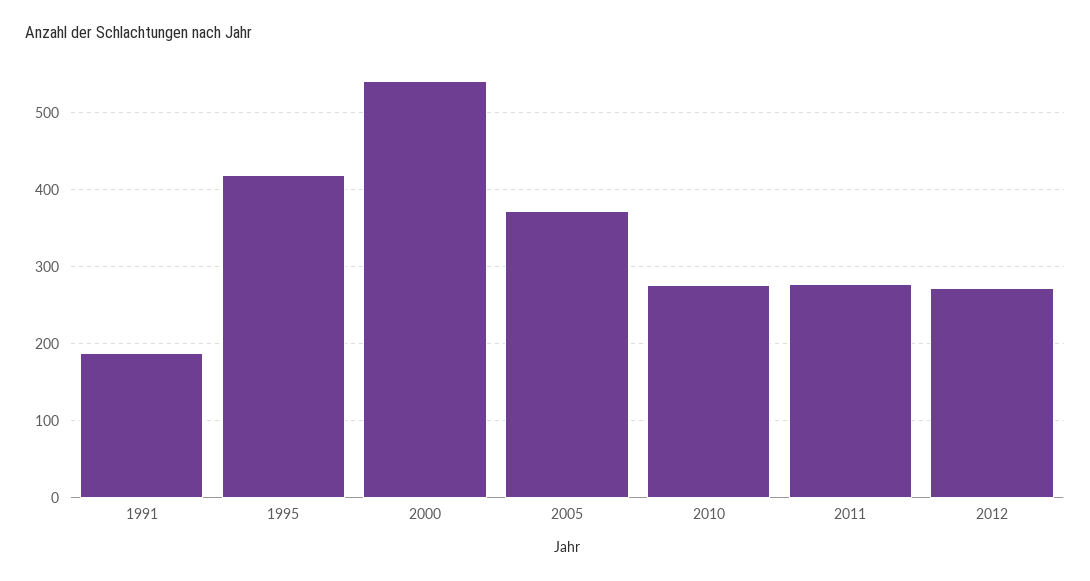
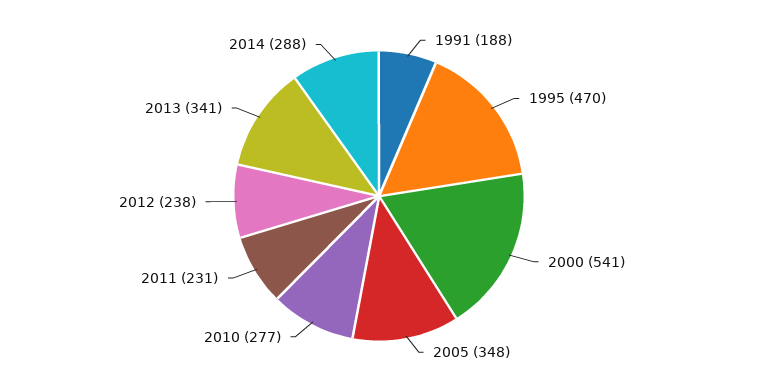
1995: 420 -> 470
2005: 370 -> 348
2011: 280 -> 231
2012: 270 -> 238
2013: none -> 341
2014: none -> 288

